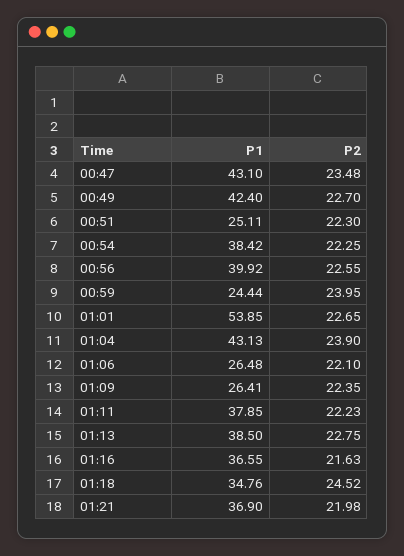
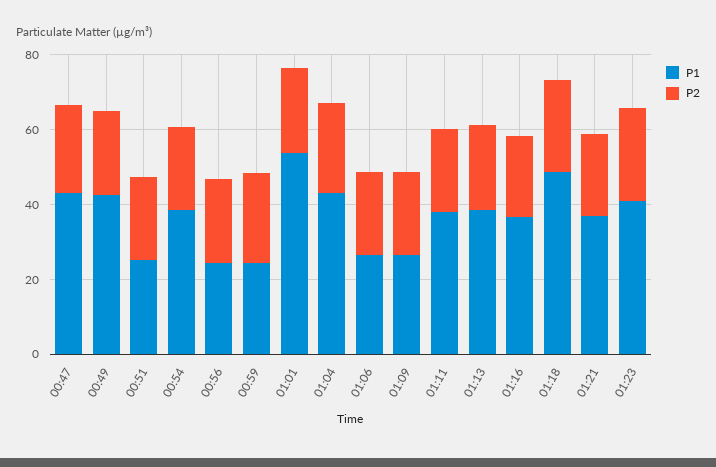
P1, 00:56: 39.92 -> 25
P1, 01:18: 34.76 -> 50
P1, 01:23: none -> 40
P2, 01:23: none -> 25

